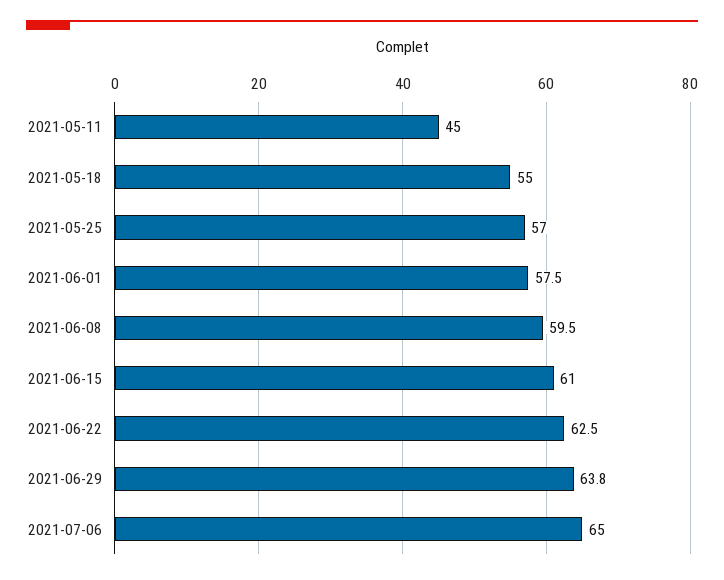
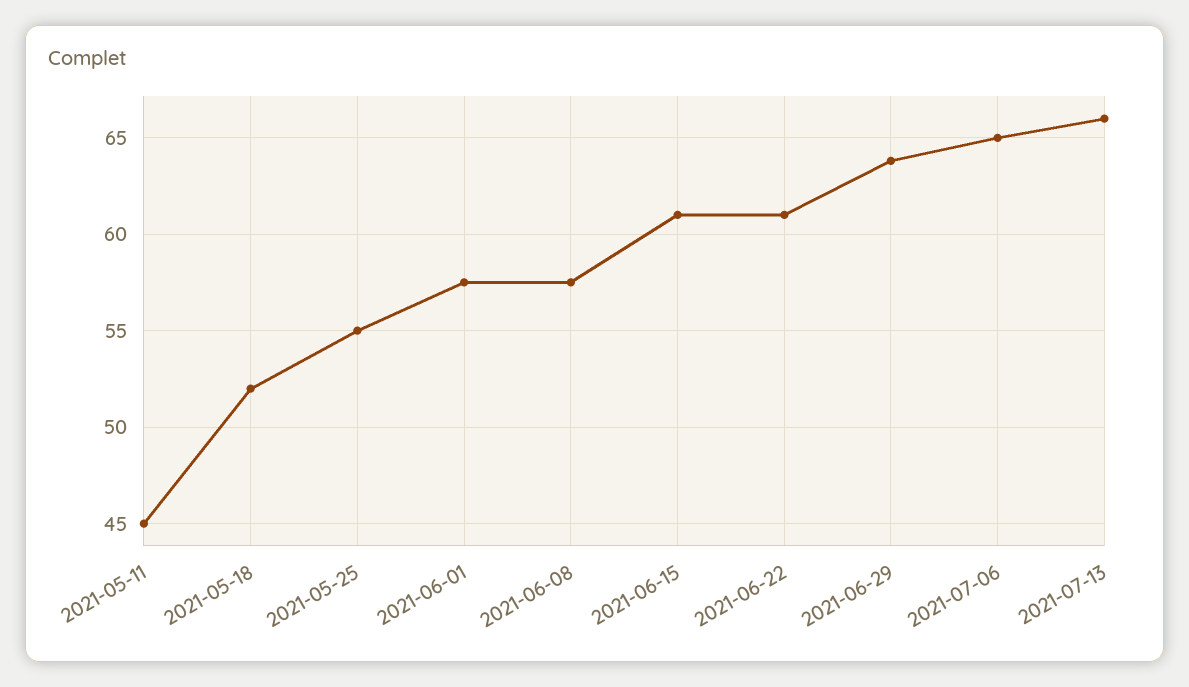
2021-05-18: 55 -> 52
2021-05-25: 57 -> 55
2021-06-08: 59.5 -> 57.5
2021-06-22: 62.5 -> 61
2021-07-13: none -> 66

